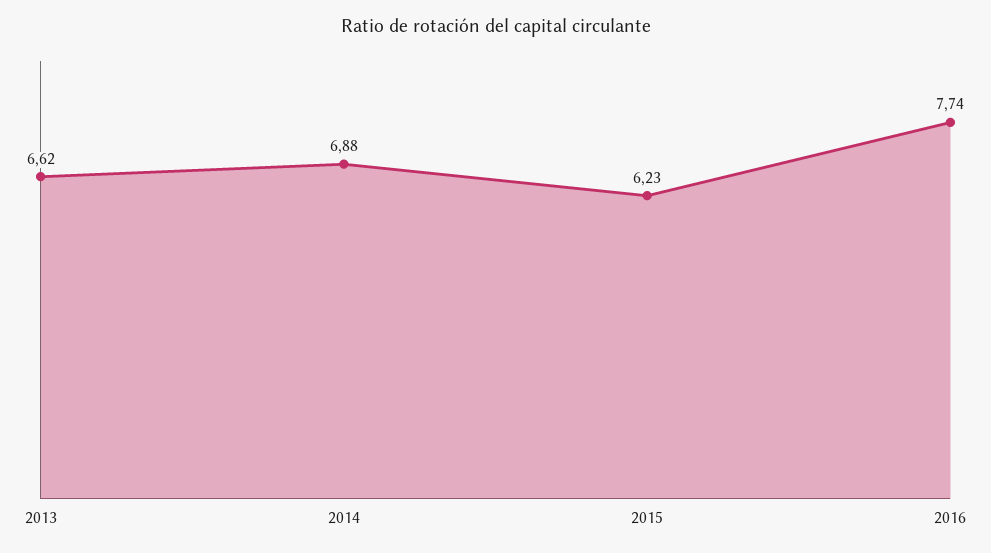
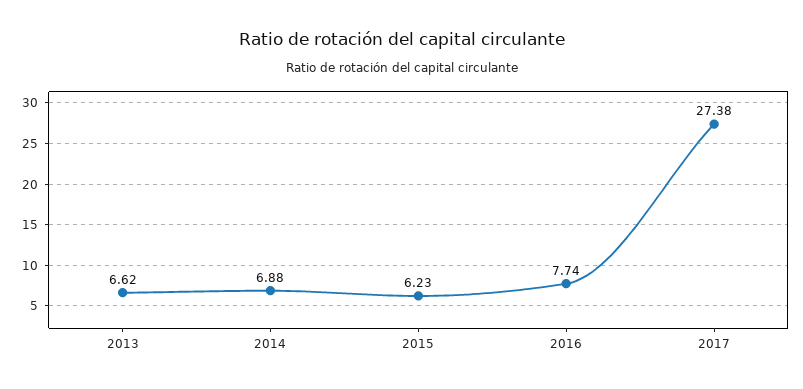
2017: none -> 27.38

